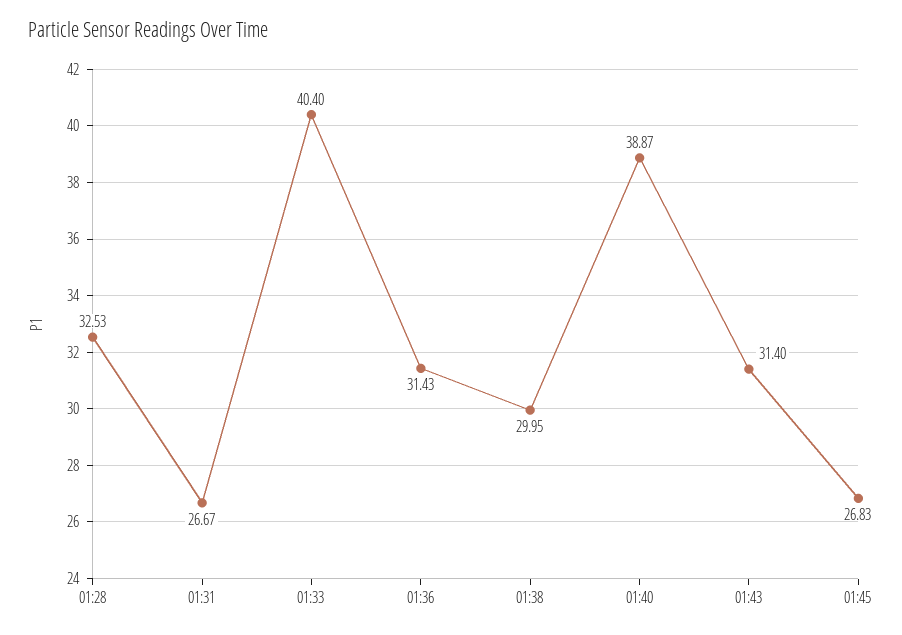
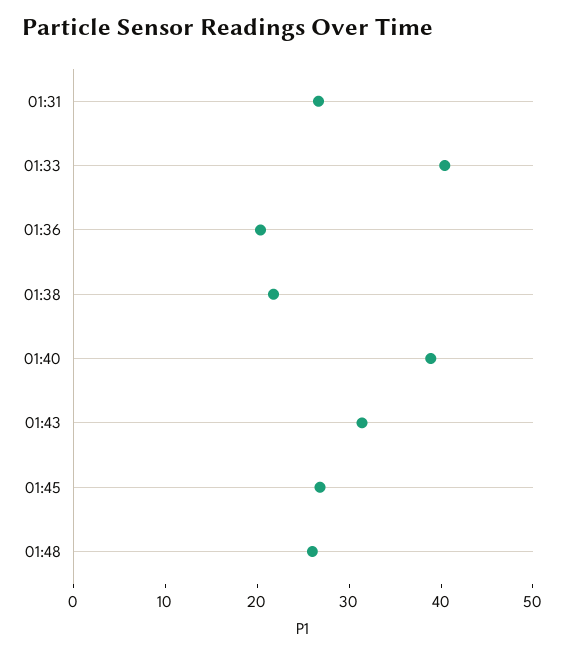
01:28: 32.53 -> none
01:36: 31.43 -> 20
01:38: 29.95 -> 22
01:48: none -> 26

